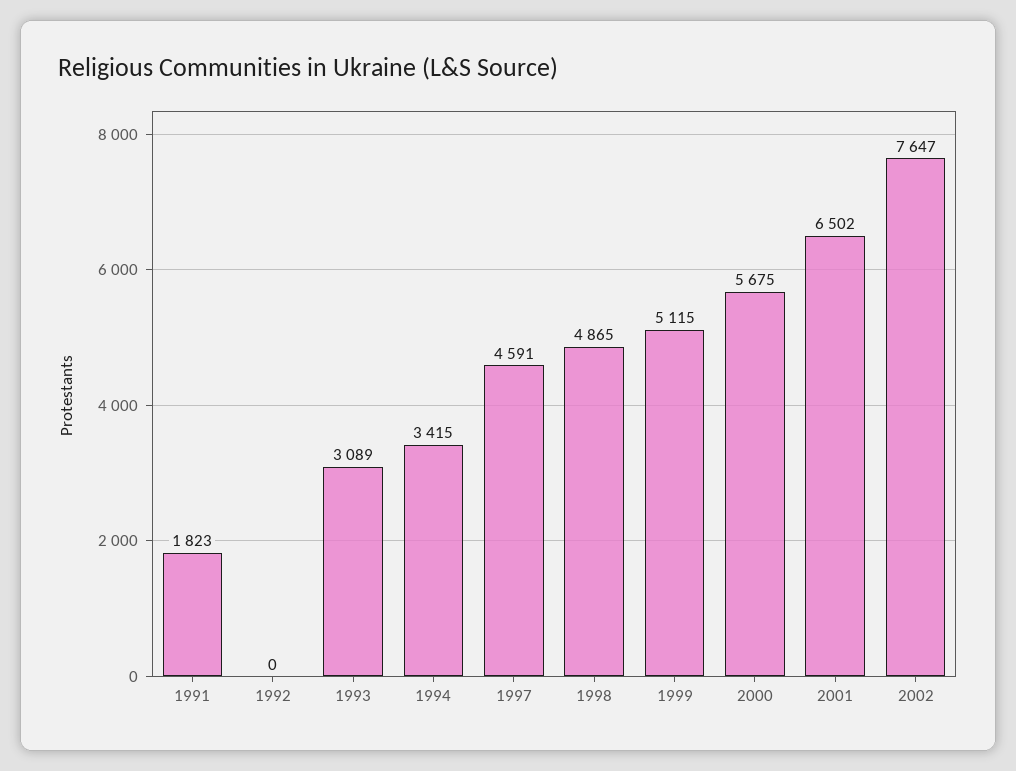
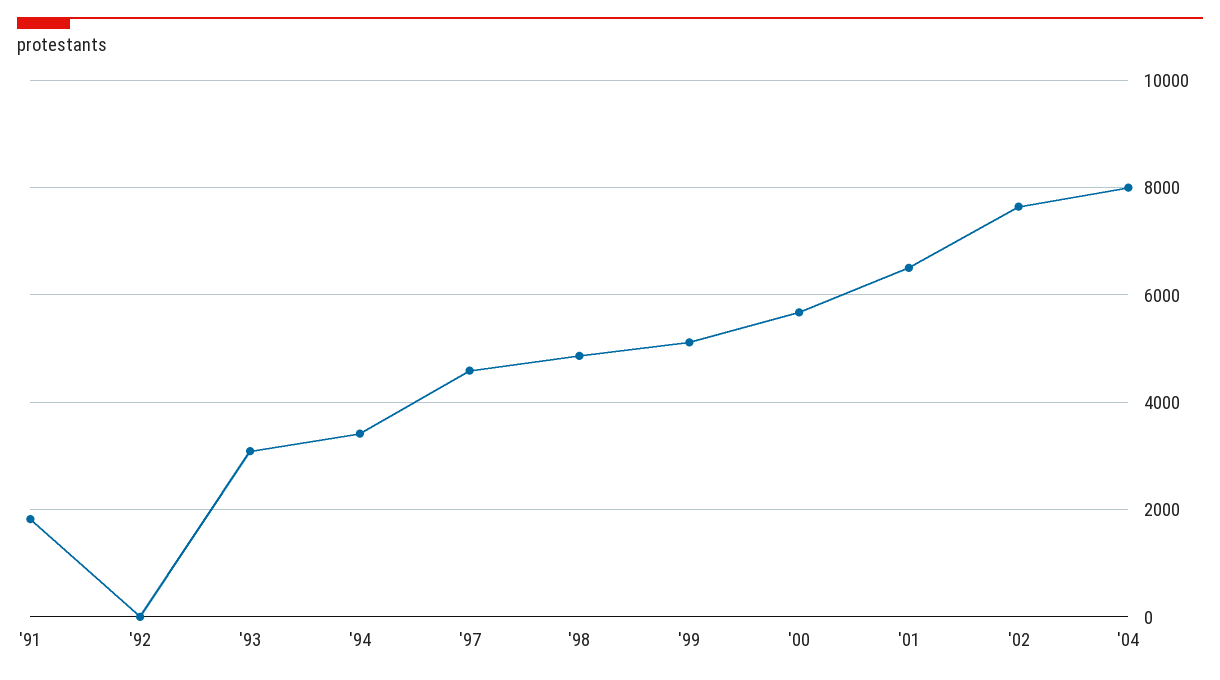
'04: none -> 8000

